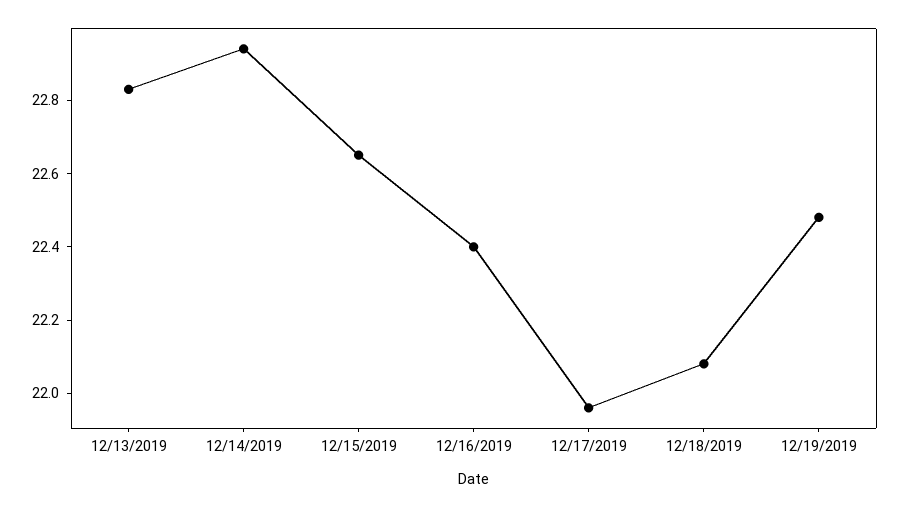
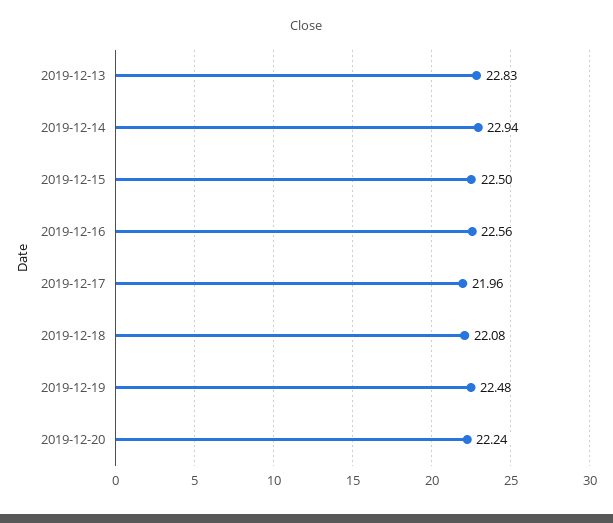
12/15/2019: 22.65 -> 22.5
12/16/2019: 22.4 -> 22.56
2019-12-20: none -> 22.24

